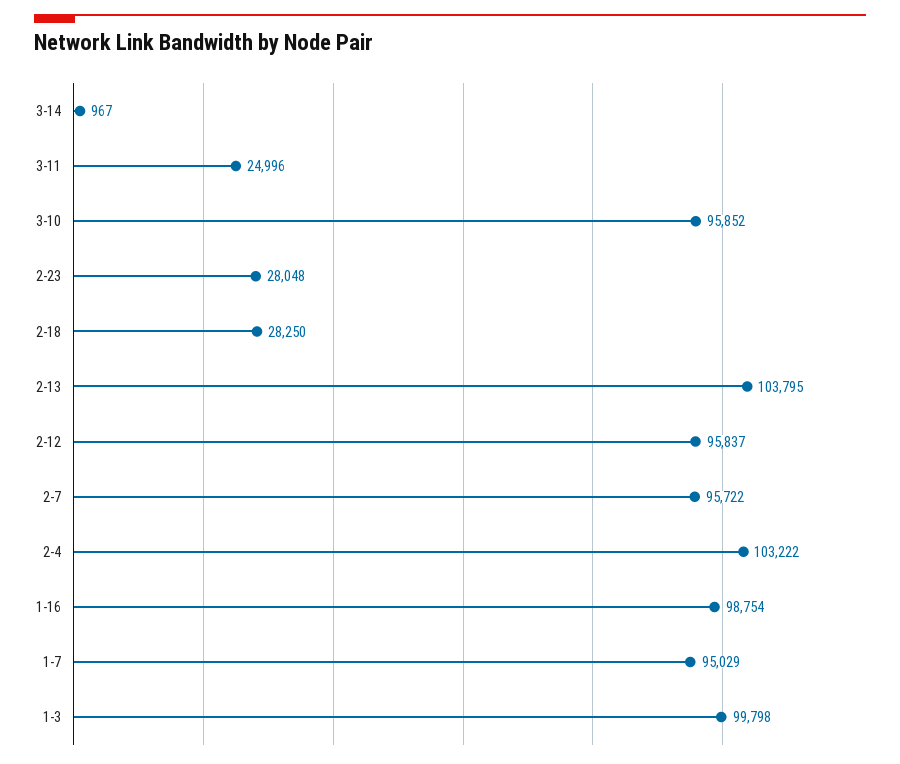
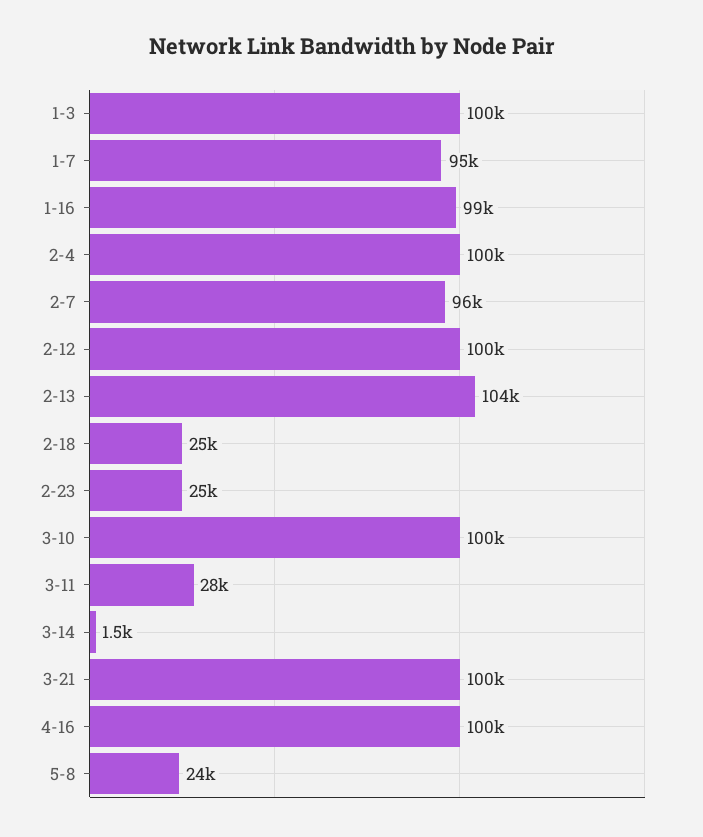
3-14: 967 -> 1500
3-11: 24996 -> 28000
3-10: 95852 -> 100000
2-23: 28048 -> 25000
2-18: 28250 -> 25000
2-12: 95837 -> 100000
2-4: 103222 -> 100000
3-21: none -> 100000
4-16: none -> 100000
5-8: none -> 24000

